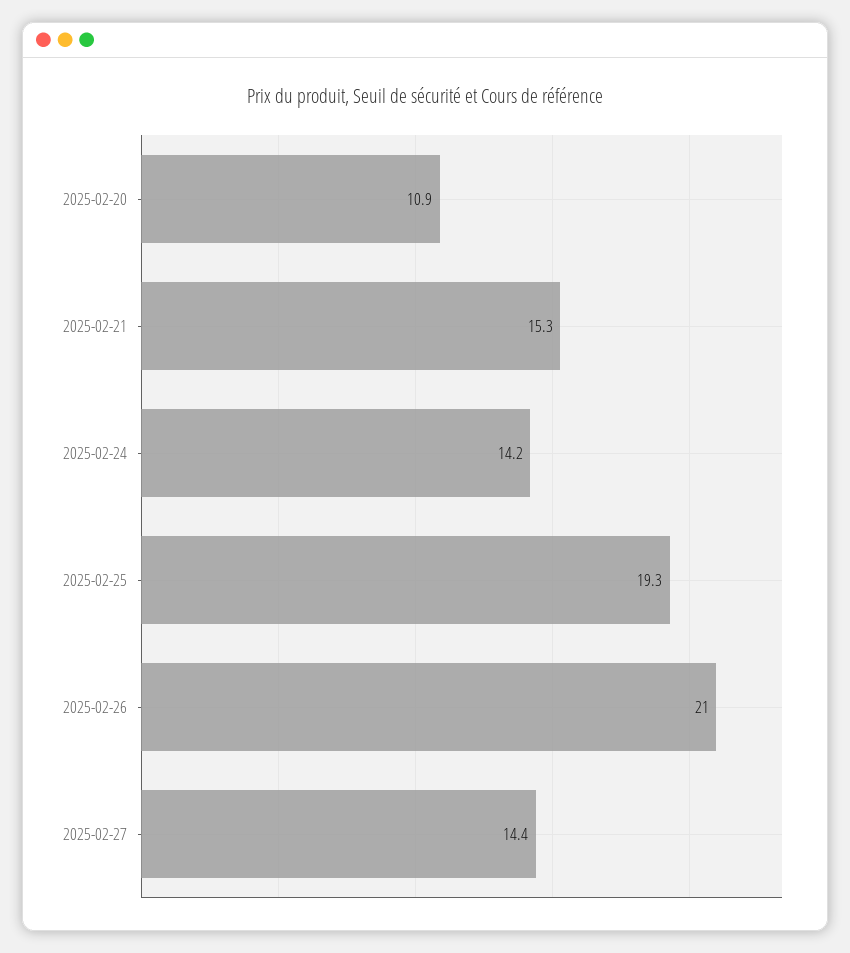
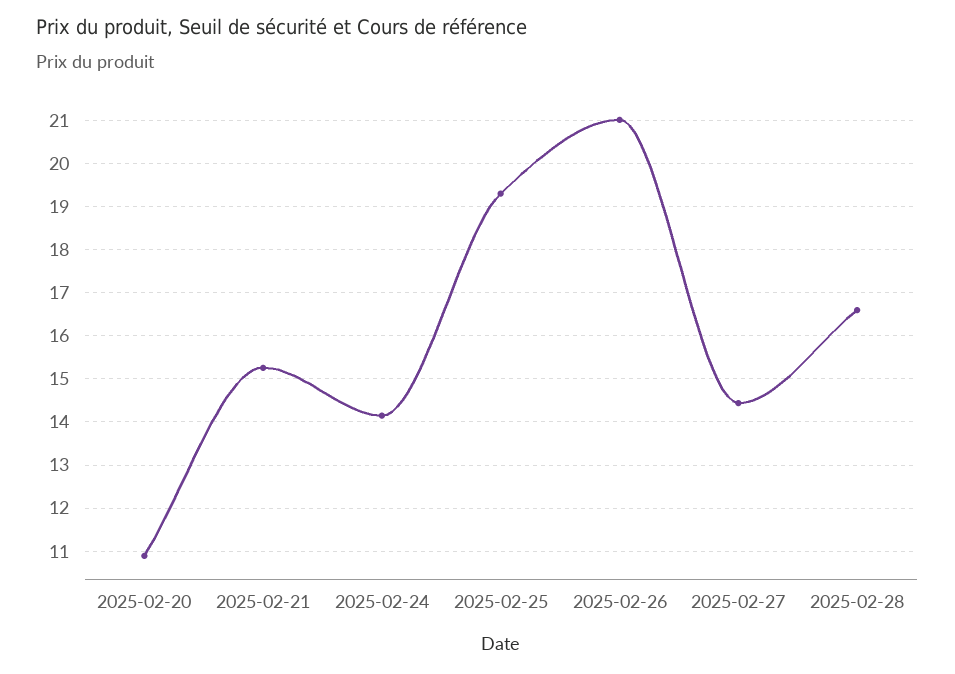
2025-02-28: none -> 16.6

